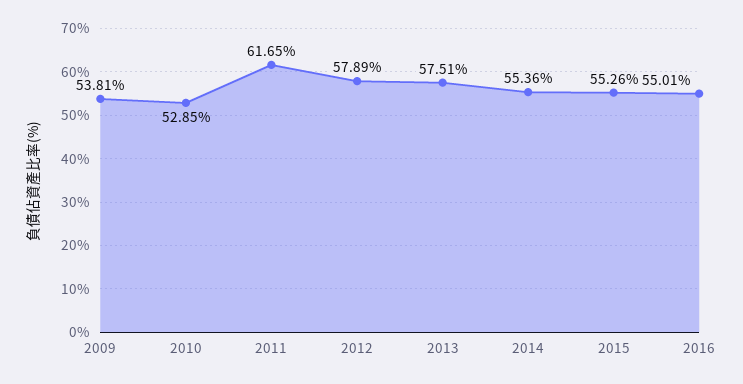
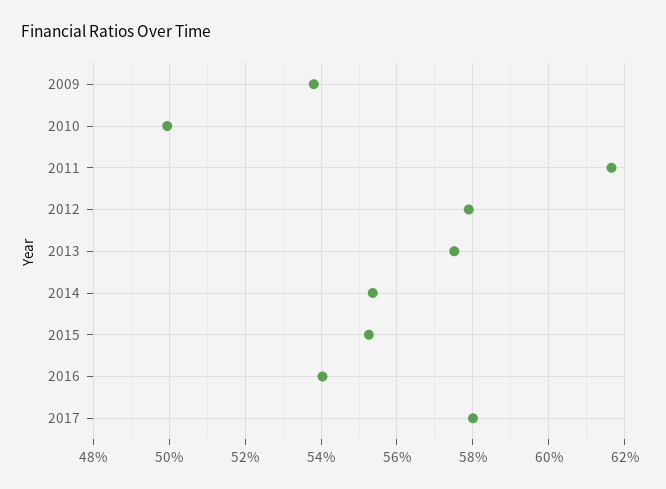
2010: 52.85 -> 50
2016: 55.01 -> 54
2017: none -> 58

